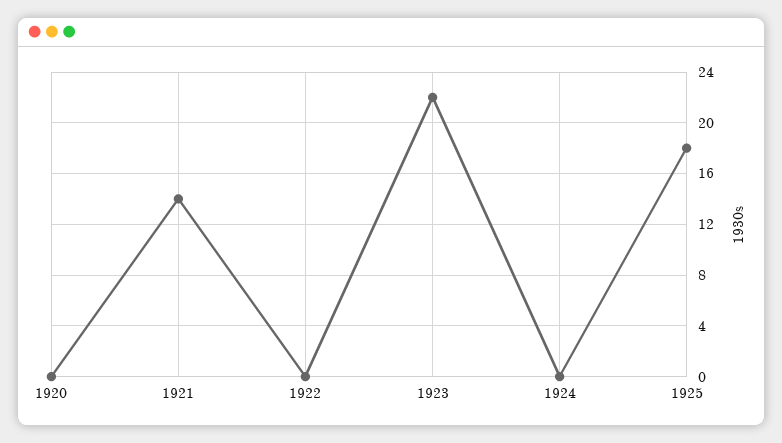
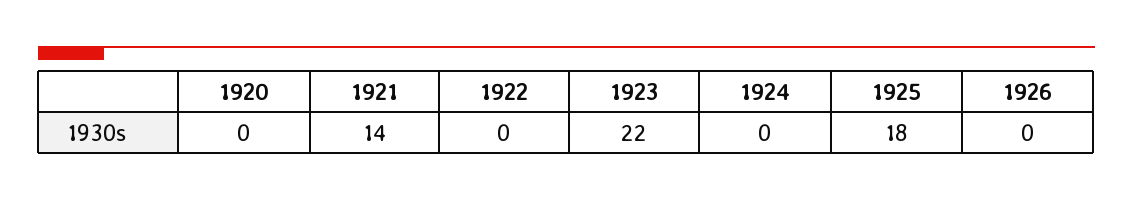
1926: none -> 0

